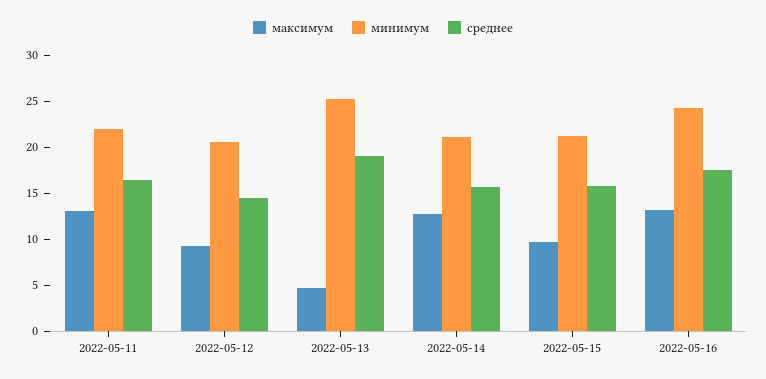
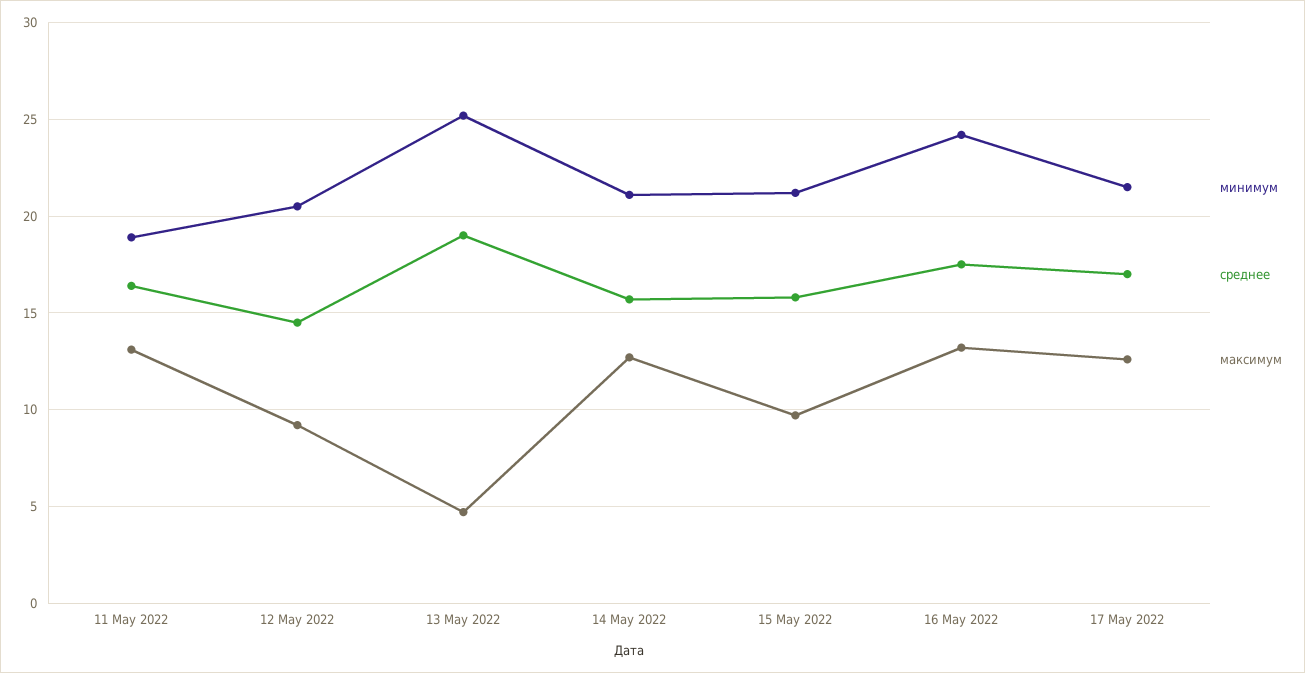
минимум, 2022-05-11: 22 -> 19
минимум, 17 May 2022: none -> 21.5
среднее, 17 May 2022: none -> 17
максимум, 17 May 2022: none -> 12.5

